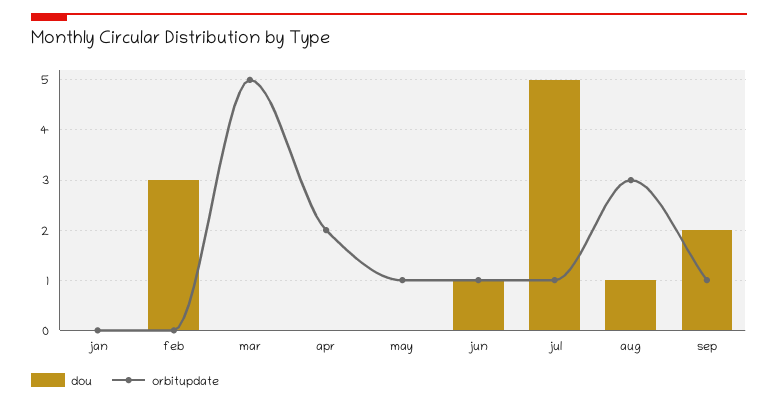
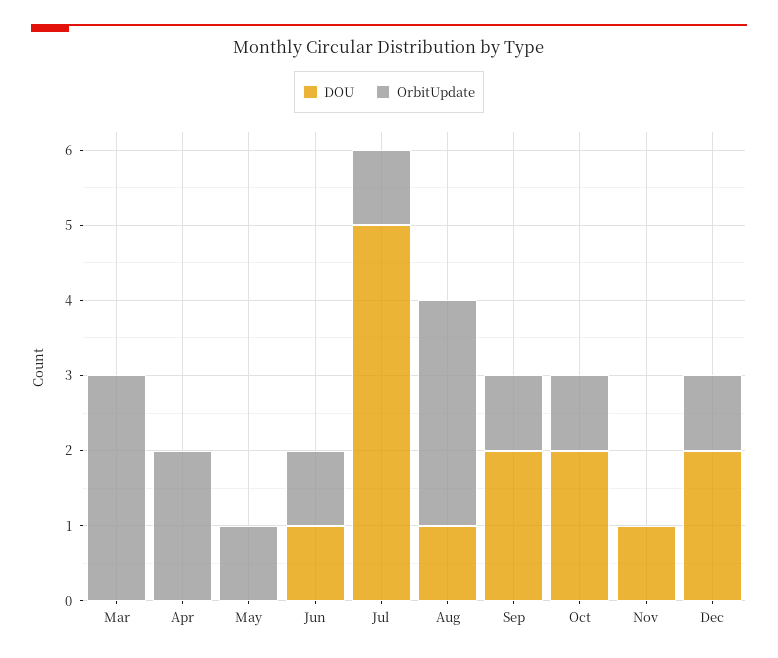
dou, jan: 0 -> none
orbitupdate, jan: 0 -> none
dou, feb: 3 -> none
orbitupdate, feb: 0 -> none
orbitupdate, mar: 5 -> 3
dou, Oct: none -> 2
orbitupdate, Oct: none -> 1
dou, Nov: none -> 1
orbitupdate, Nov: none -> 0
dou, Dec: none -> 2
orbitupdate, Dec: none -> 1

